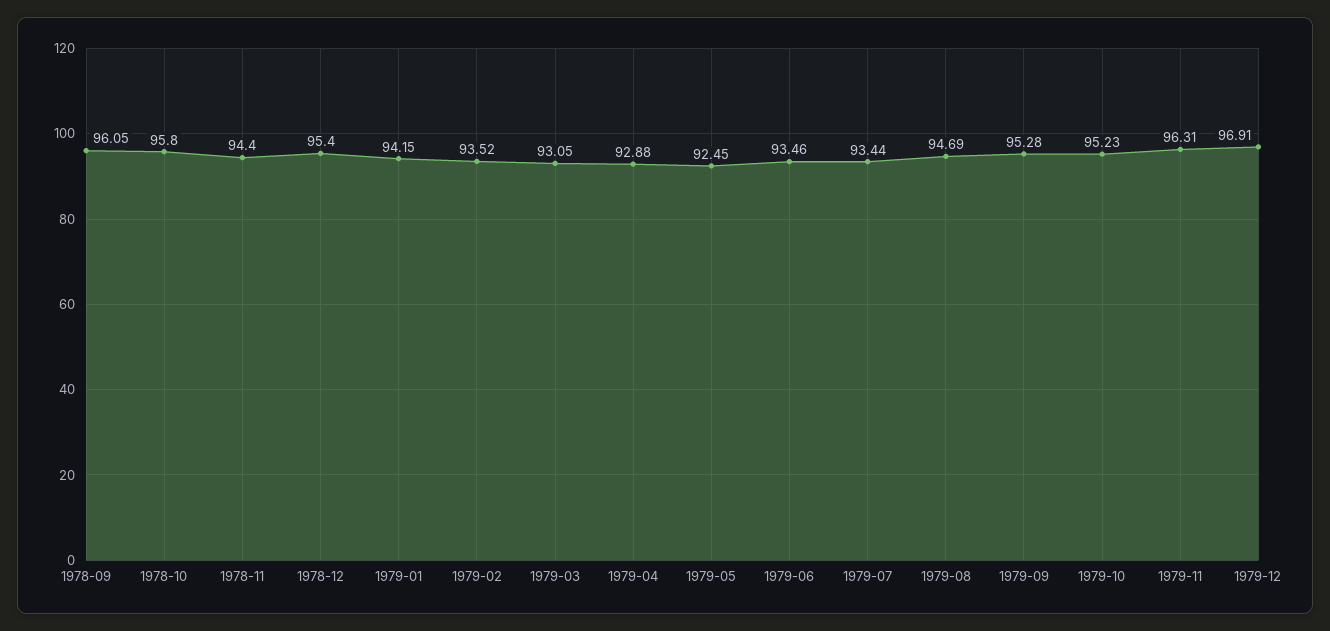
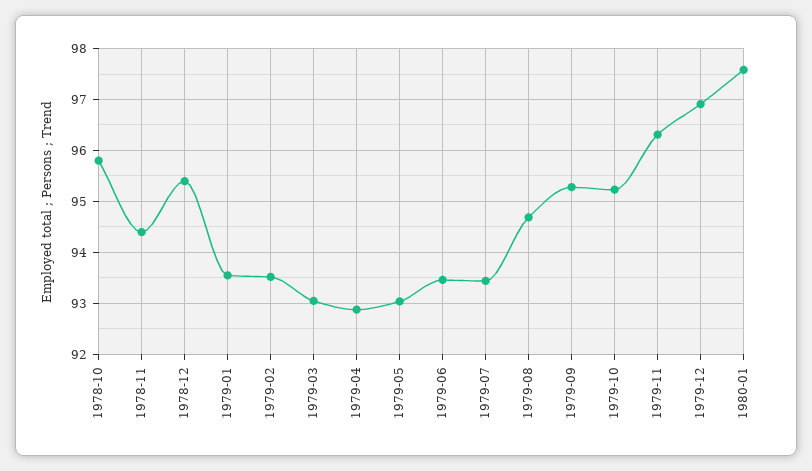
1978-09: 96.05 -> none
1979-01: 94.15 -> 93.6
1979-05: 92.45 -> 93
1980-01: none -> 97.6

